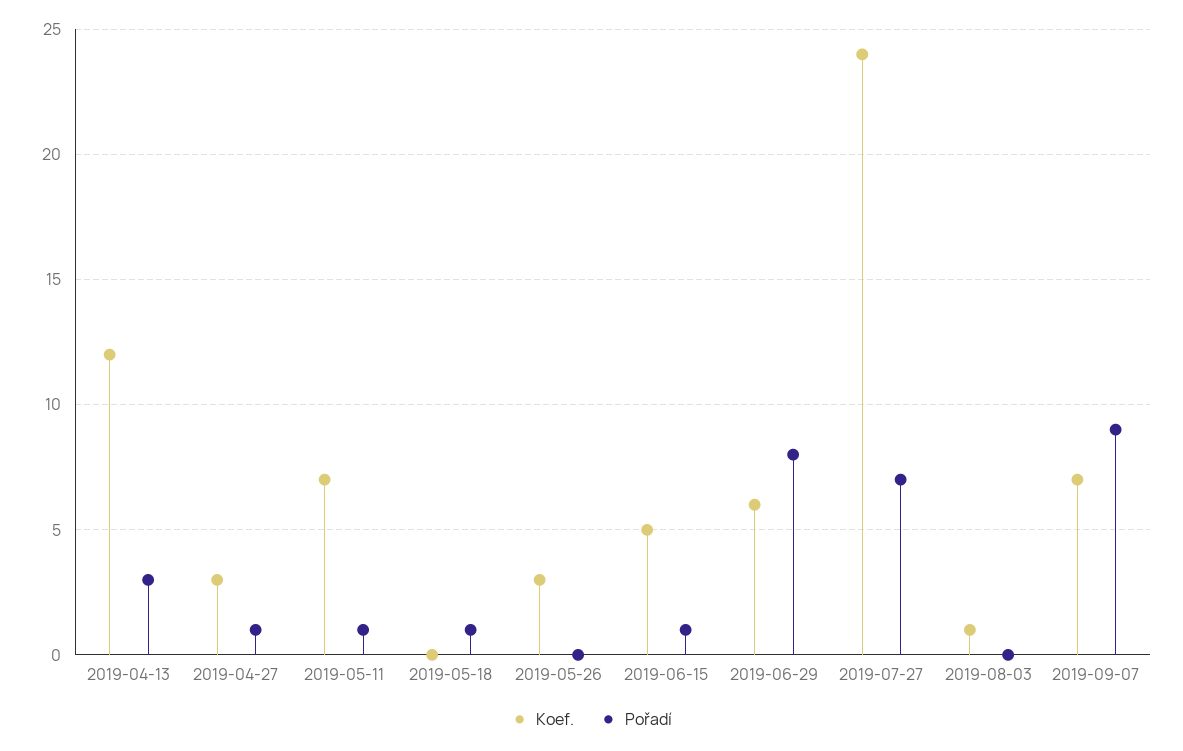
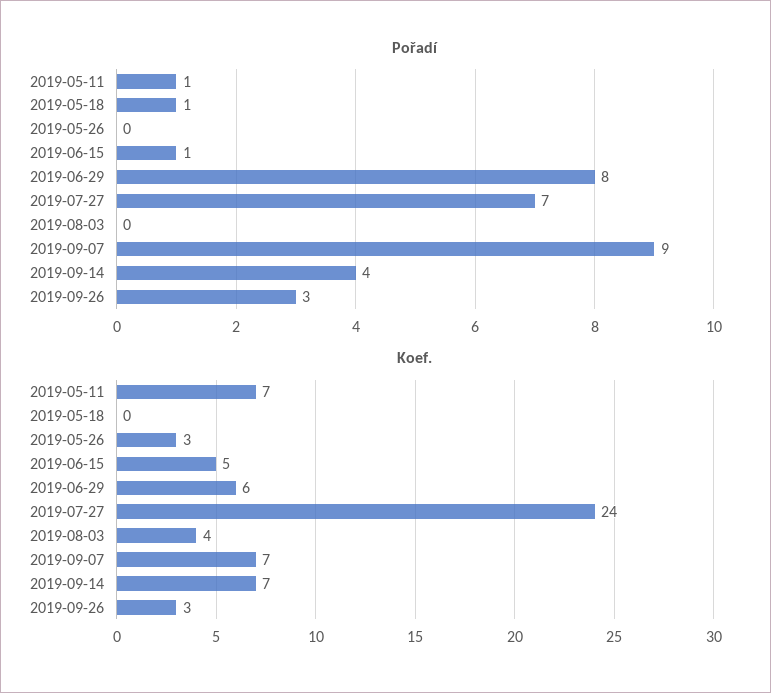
Koef., 2019-04-13: 12 -> none
Pořadí, 2019-04-13: 3 -> none
Koef., 2019-04-27: 3 -> none
Pořadí, 2019-04-27: 1 -> none
Koef., 2019-08-03: 1 -> 4
Pořadí, 2019-09-14: none -> 4
Pořadí, 2019-09-26: none -> 3
Koef., 2019-09-14: none -> 7
Koef., 2019-09-26: none -> 3

